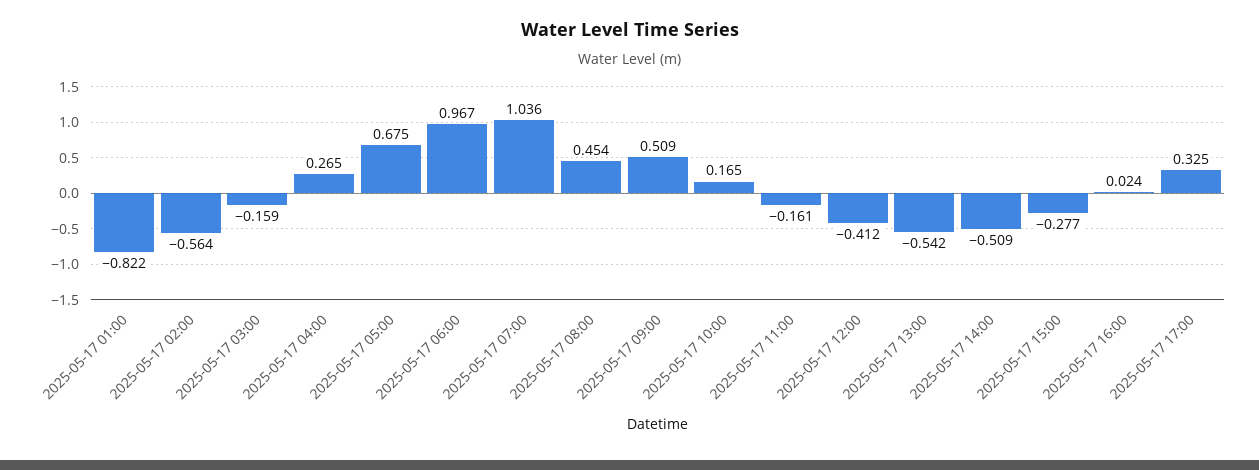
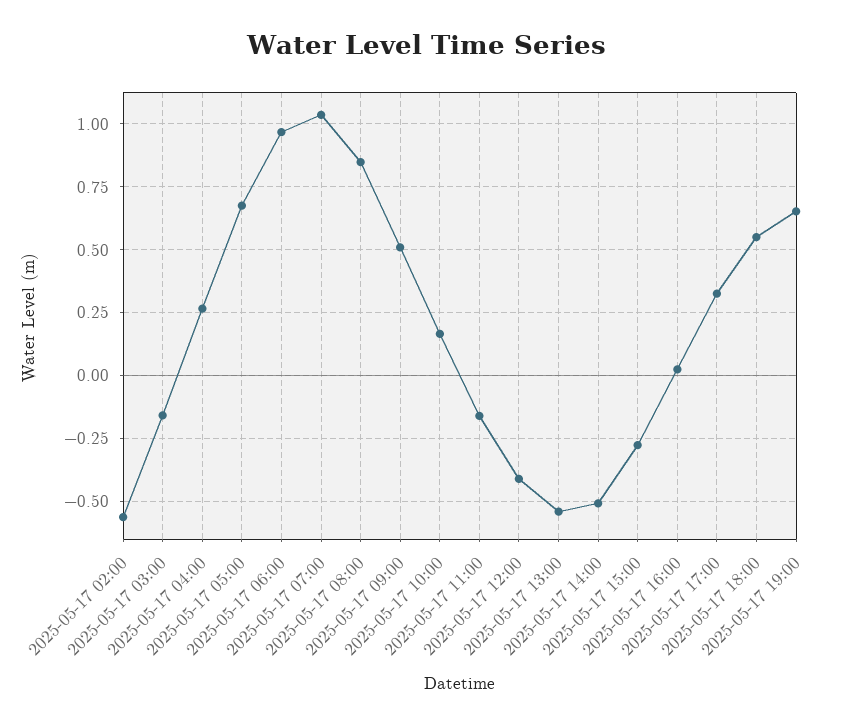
2025-05-17 01:00: -0.822 -> none
2025-05-17 08:00: 0.454 -> 0.85
2025-05-17 18:00: none -> 0.55
2025-05-17 19:00: none -> 0.65

